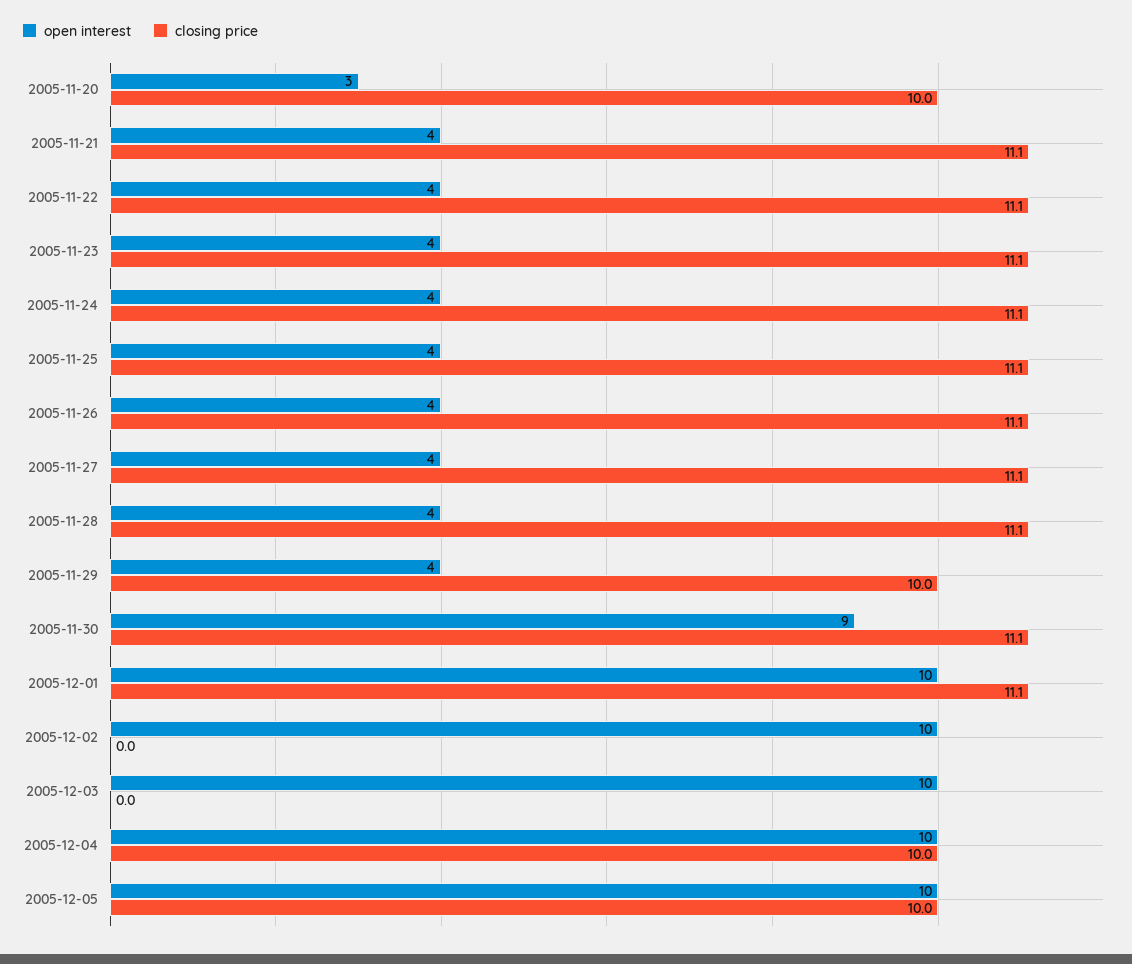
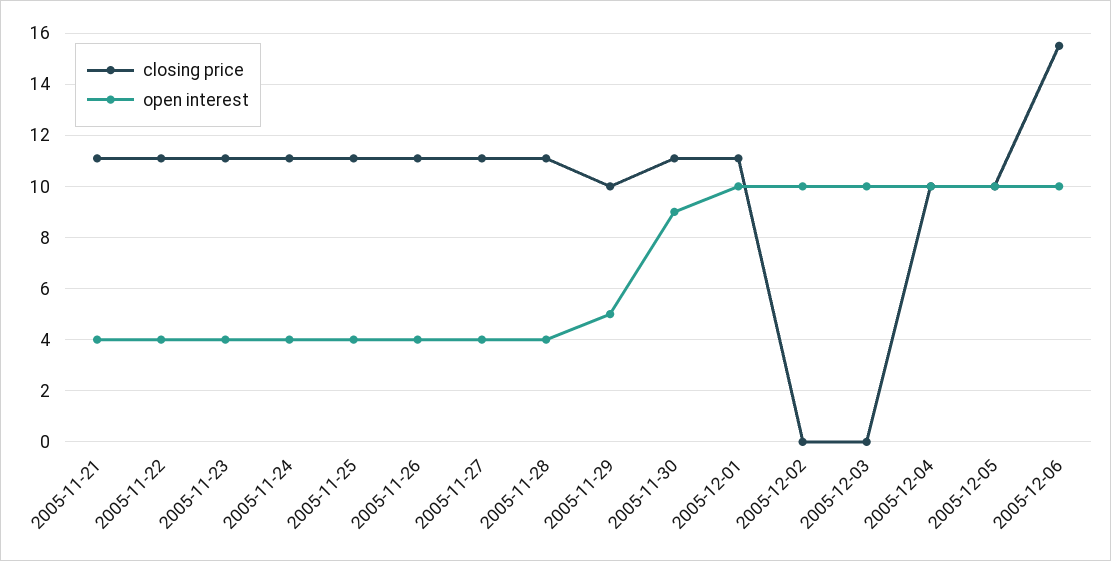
open interest, 2005-11-20: 3 -> none
closing price, 2005-11-20: 10 -> none
open interest, 2005-11-29: 4 -> 5
closing price, 2005-12-06: none -> 15.5
open interest, 2005-12-06: none -> 10

